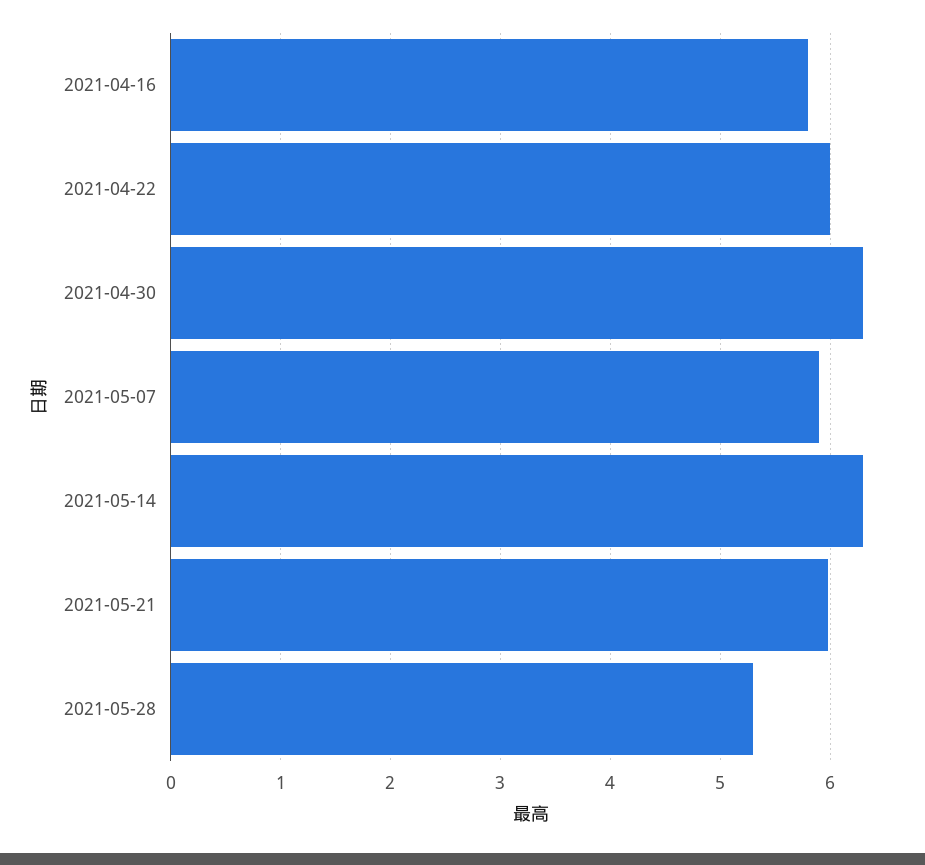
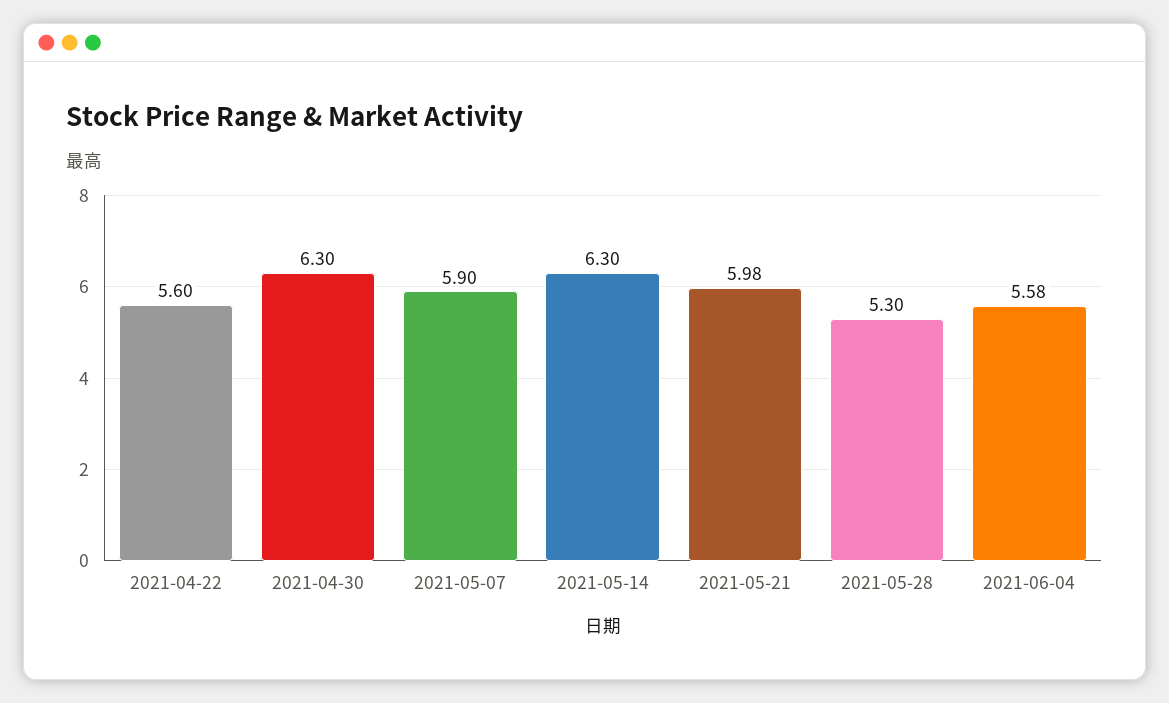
2021-04-16: 5.8 -> none
2021-04-22: 6 -> 5.6
2021-06-04: none -> 5.58

